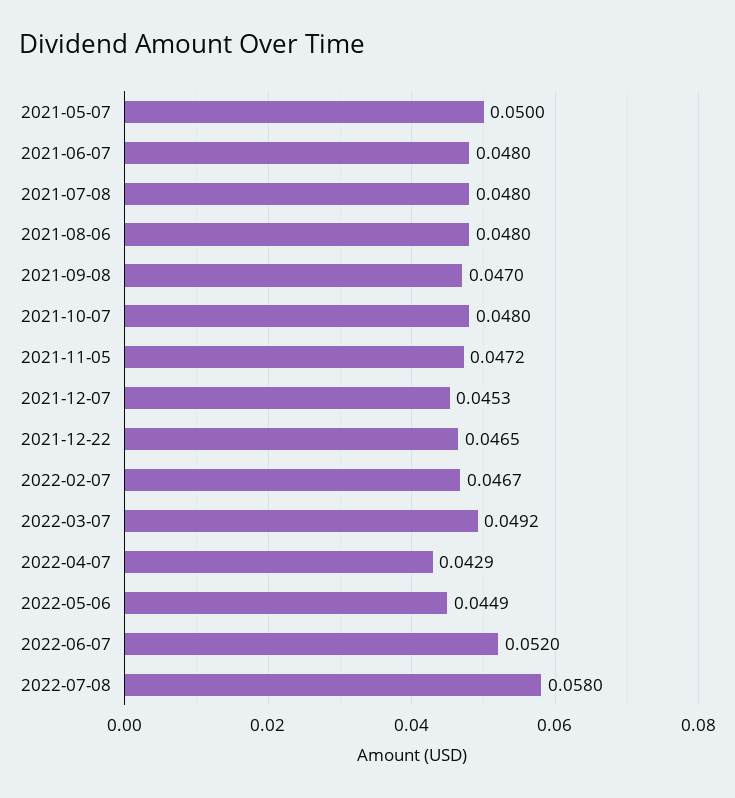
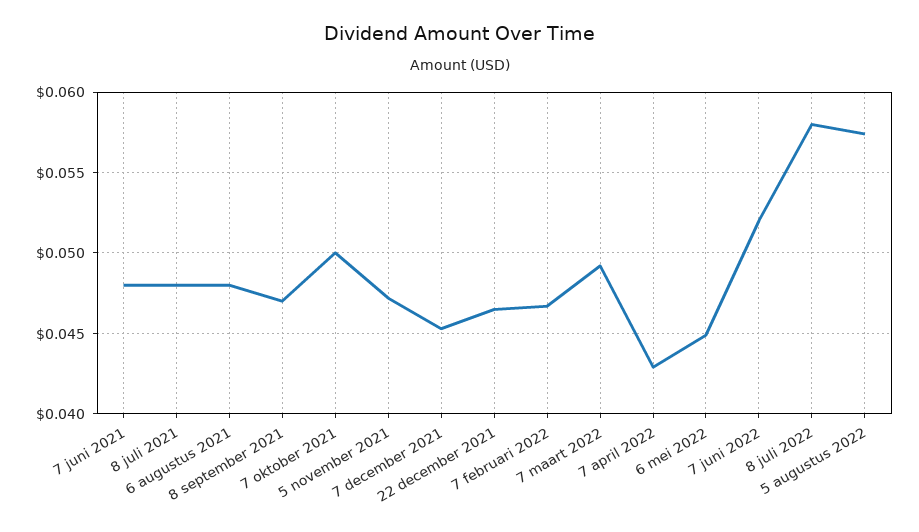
2021-05-07: 0.05 -> none
2021-10-07: 0.048 -> 0.05
5 augustus 2022: none -> 0.0575

